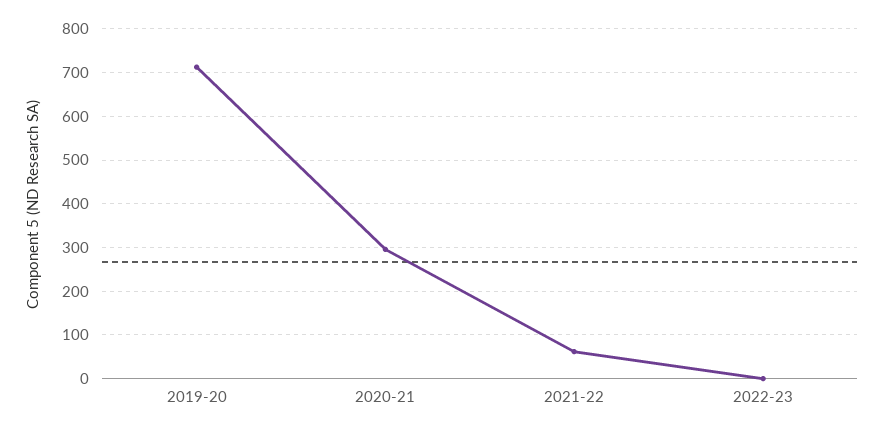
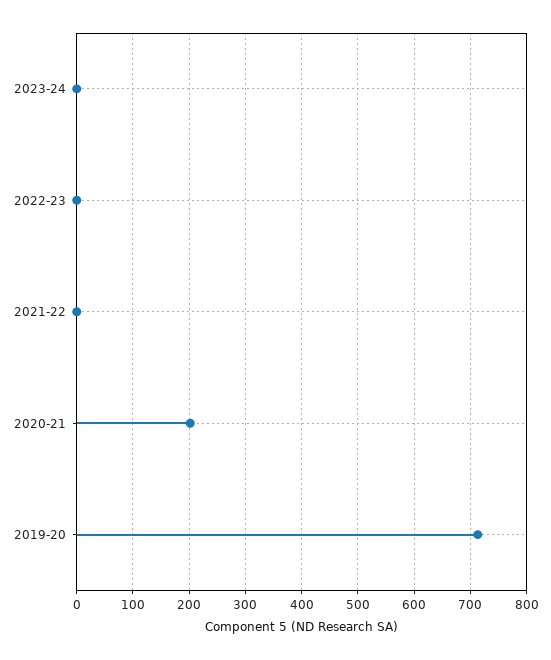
2020-21: 300 -> 200
2021-22: 60 -> 0
2023-24: none -> 0

